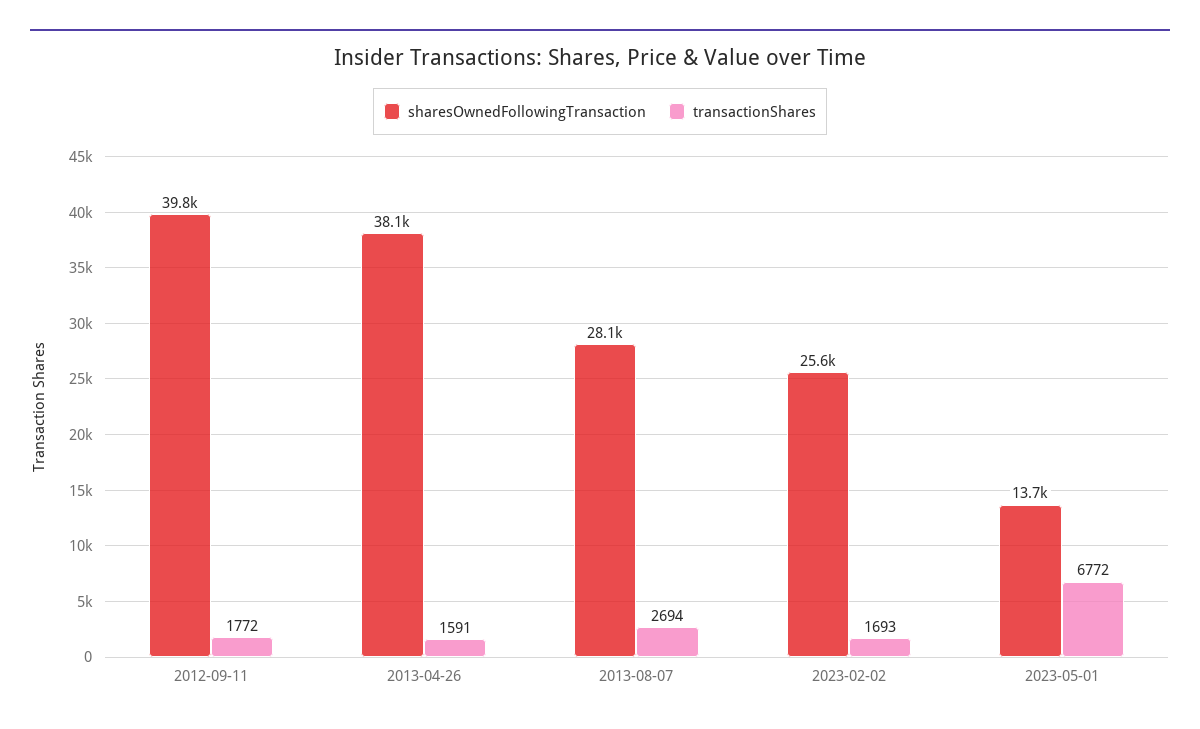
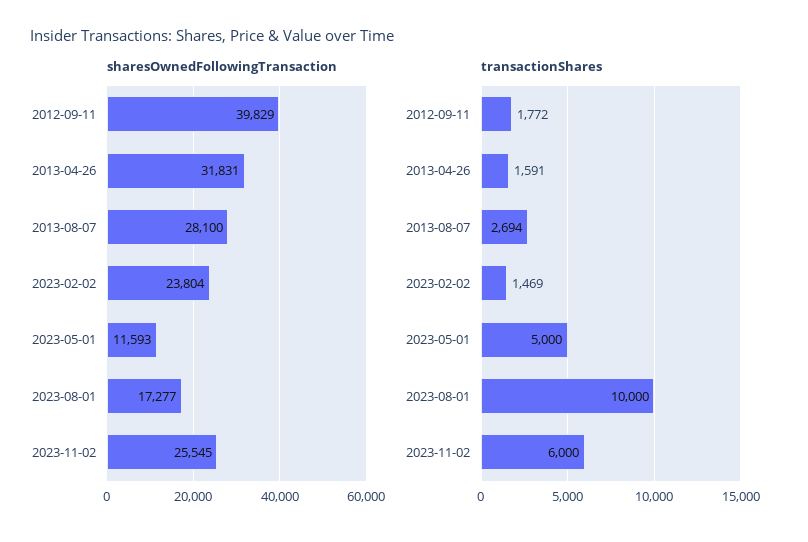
sharesOwnedFollowingTransaction, 2013-04-26: 38100 -> 31831
sharesOwnedFollowingTransaction, 2023-02-02: 25600 -> 23804
transactionShares, 2023-02-02: 1693 -> 1469
sharesOwnedFollowingTransaction, 2023-05-01: 13700 -> 11593
transactionShares, 2023-05-01: 6772 -> 5000
sharesOwnedFollowingTransaction, 2023-08-01: none -> 17277
sharesOwnedFollowingTransaction, 2023-11-02: none -> 25545
transactionShares, 2023-08-01: none -> 10000
transactionShares, 2023-11-02: none -> 6000

